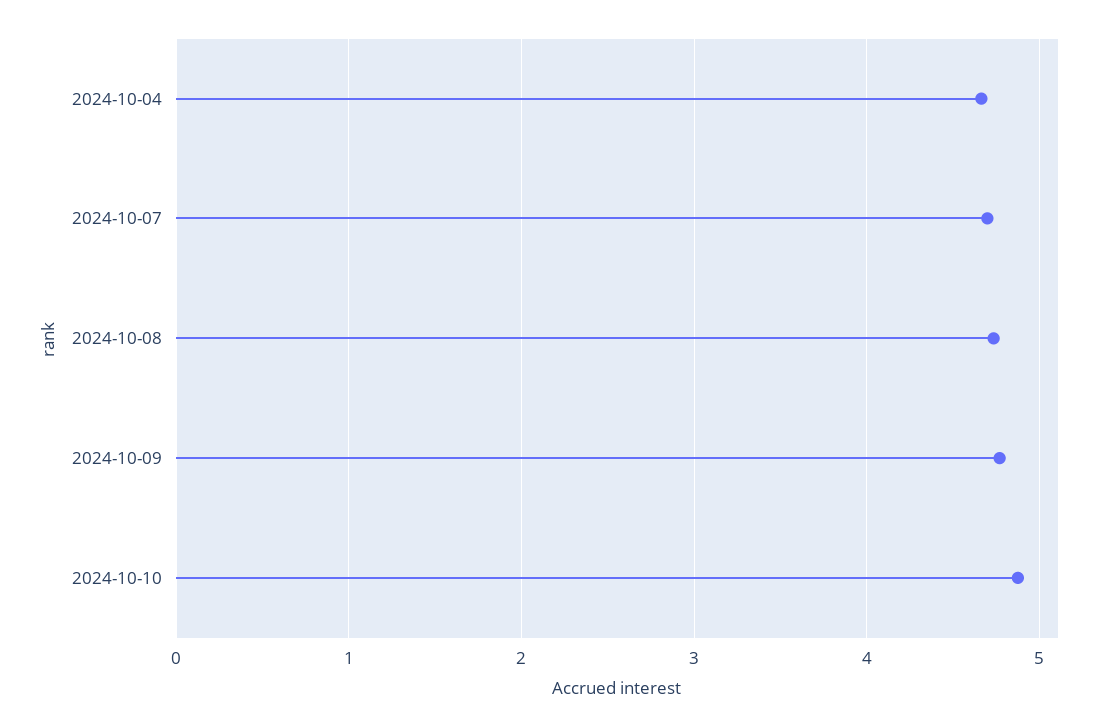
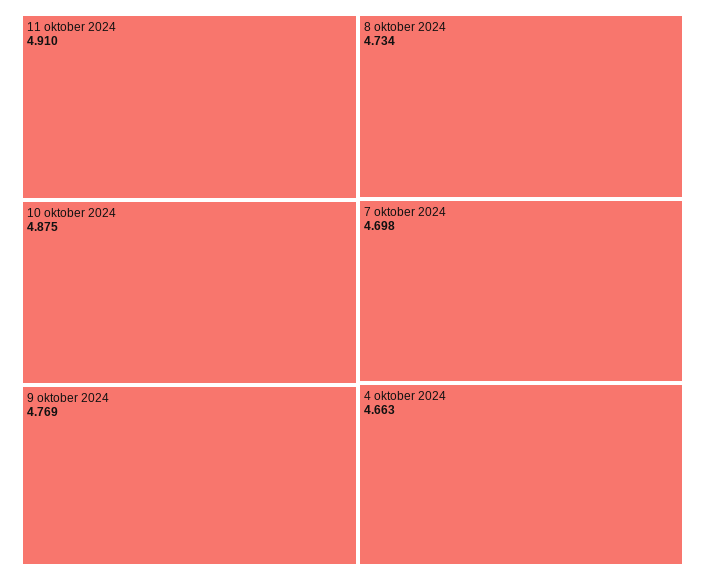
11 oktober 2024: none -> 4.91

